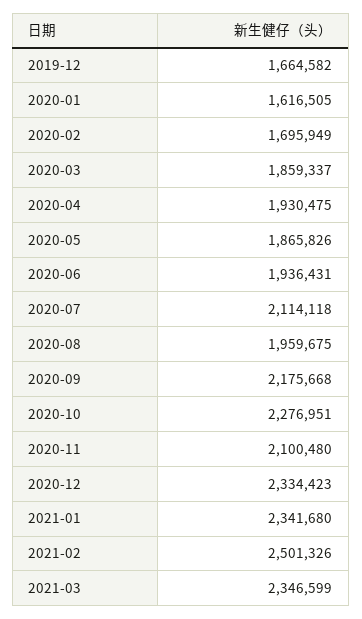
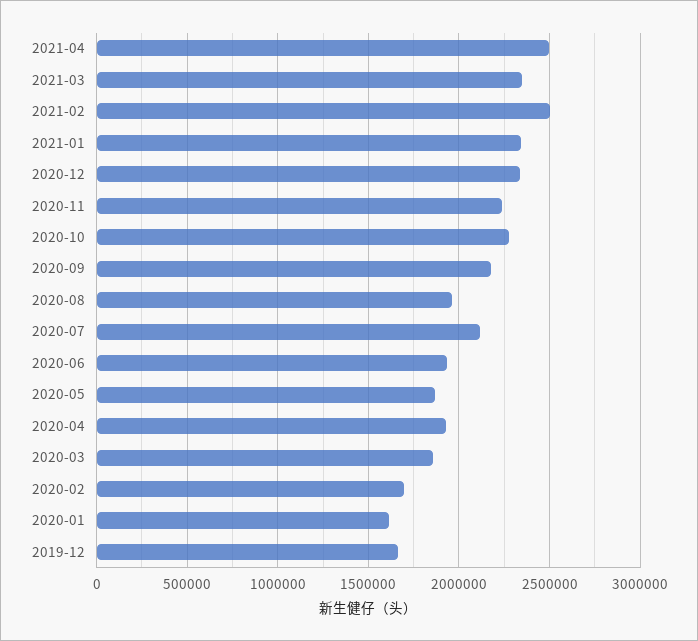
2020-11: 2100480 -> 2250000
2021-04: none -> 2500000

